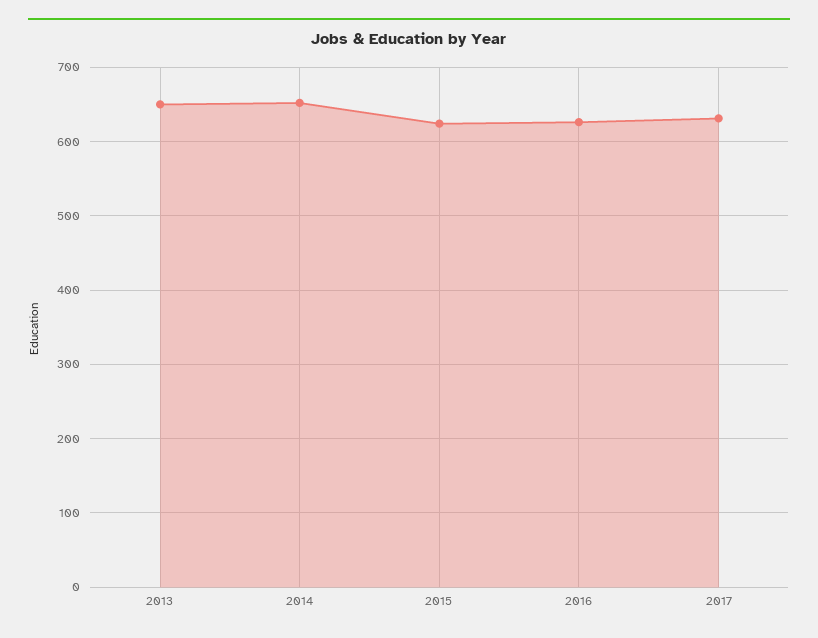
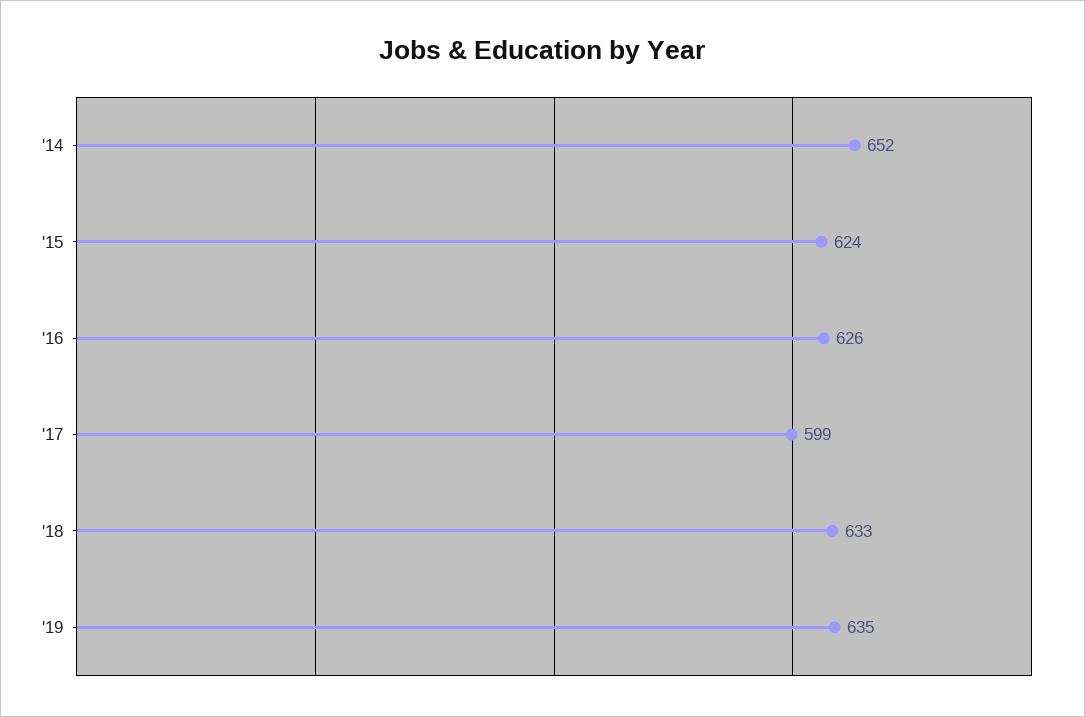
2013: 650 -> none
2017: 630 -> 599
'18: none -> 633
'19: none -> 635

